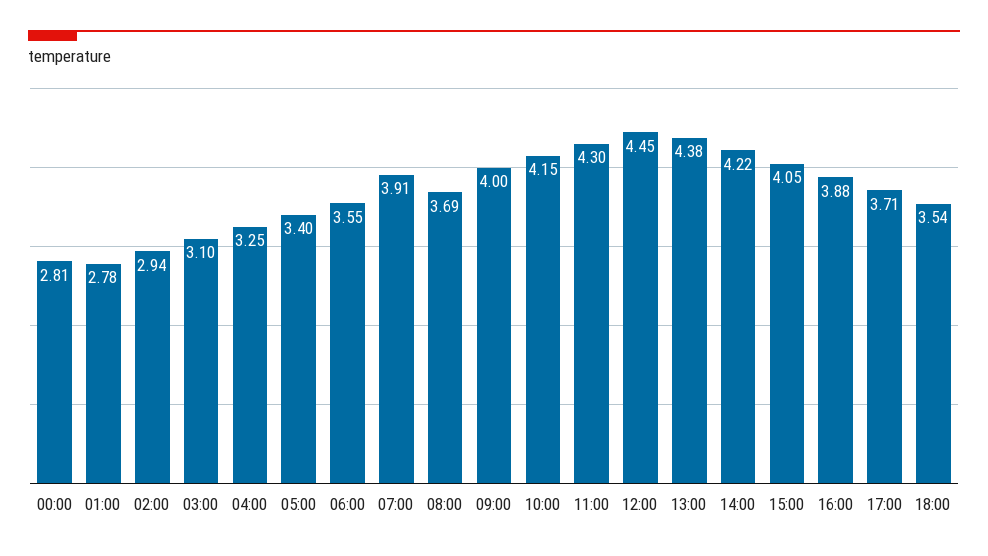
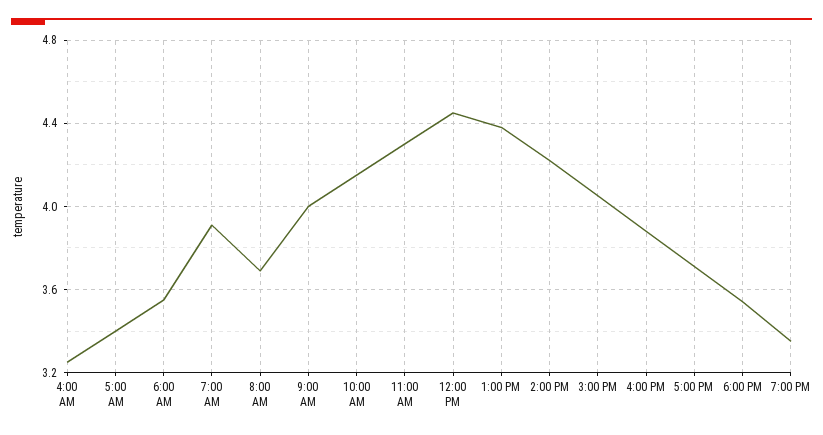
00:00: 2.81 -> none
01:00: 2.78 -> none
02:00: 2.94 -> none
03:00: 3.1 -> none
7:00 PM: none -> 3.35

